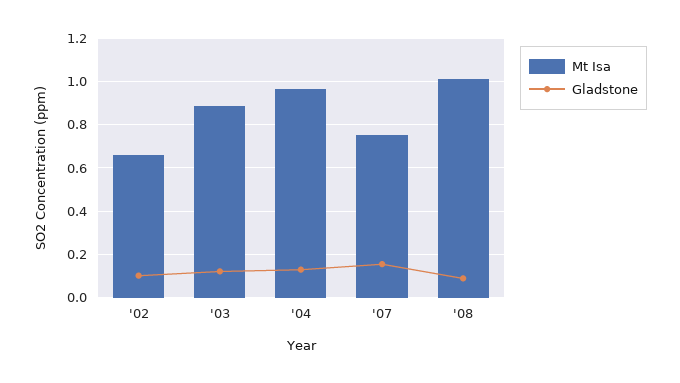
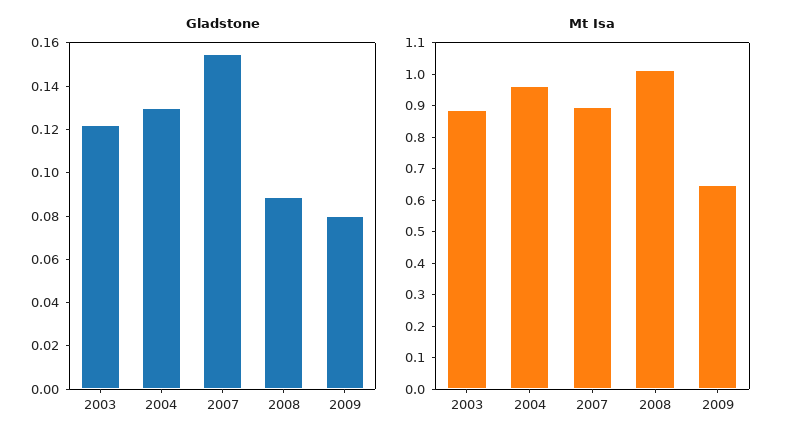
Mt Isa, '02: 0.65 -> none
Gladstone, '02: 0.1 -> none
Mt Isa, '07: 0.75 -> 0.9
Gladstone, 2009: none -> 0.08
Mt Isa, 2009: none -> 0.65

